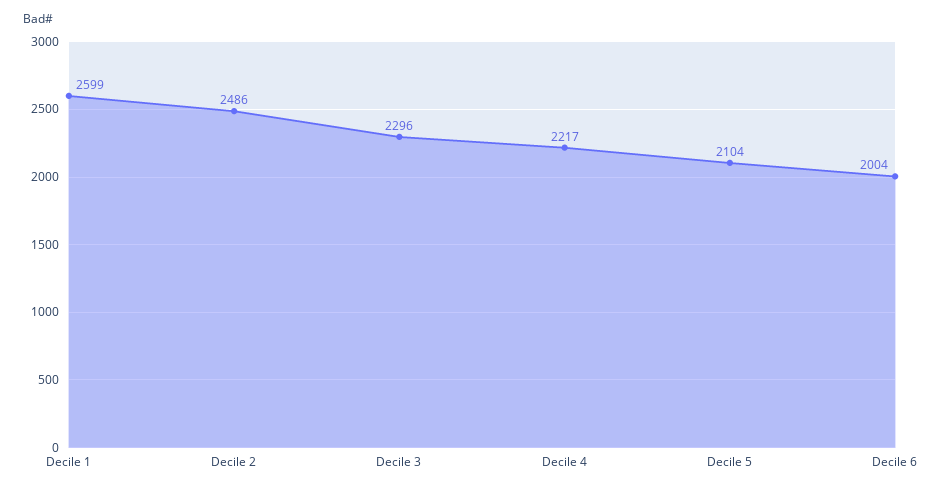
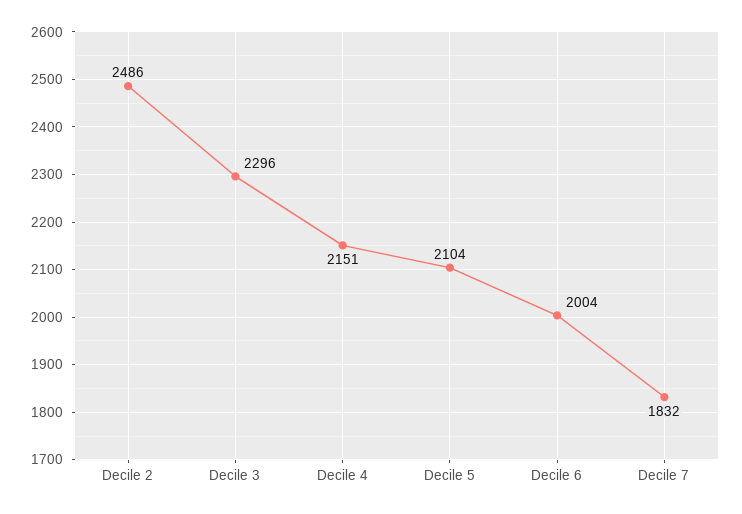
Decile 1: 2599 -> none
Decile 4: 2217 -> 2151
Decile 7: none -> 1832

